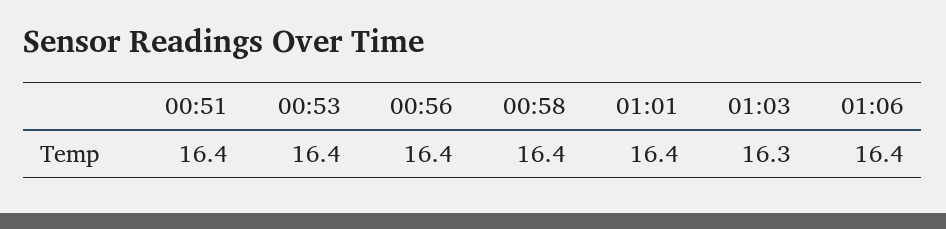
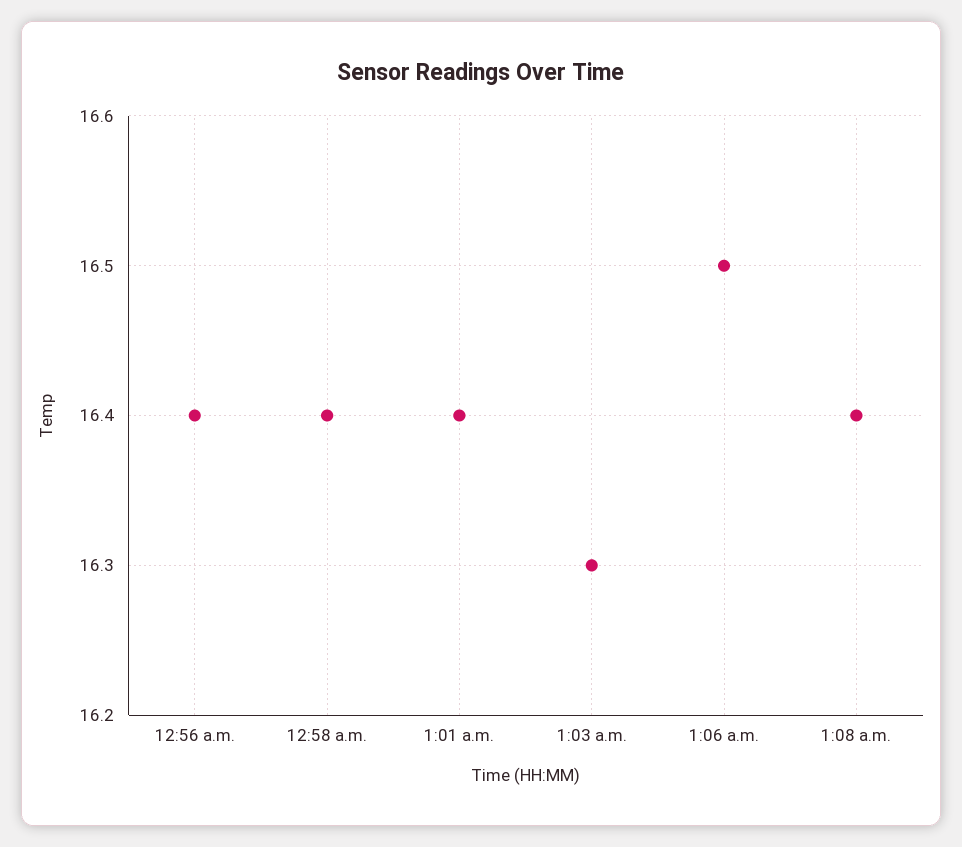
00:51: 16.4 -> none
00:53: 16.4 -> none
01:06: 16.4 -> 16.5
1:08 a.m.: none -> 16.4

